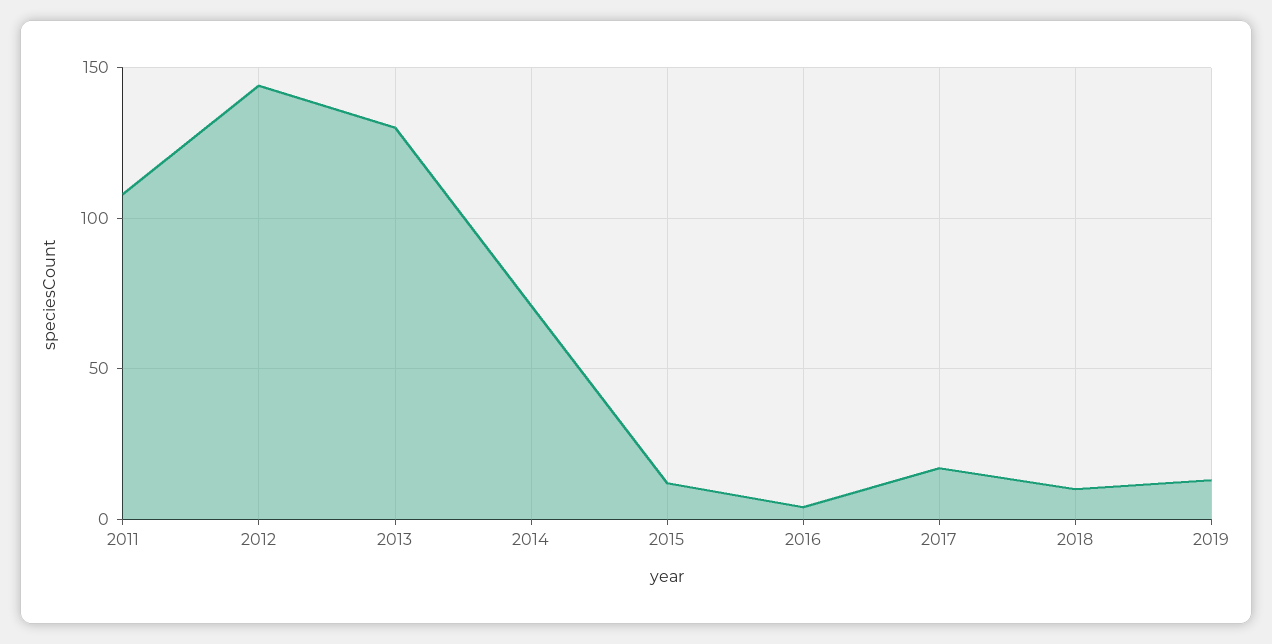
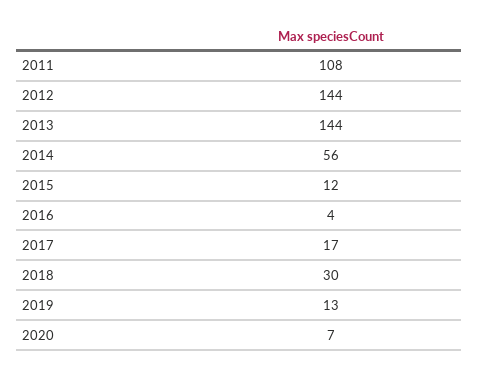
2013: 130 -> 144
2014: 70 -> 56
2018: 10 -> 30
2020: none -> 7

